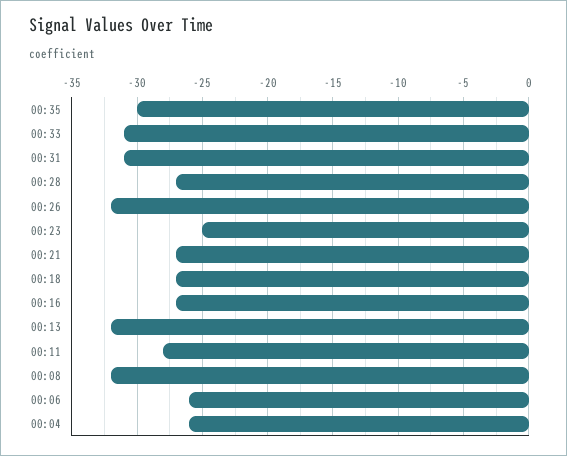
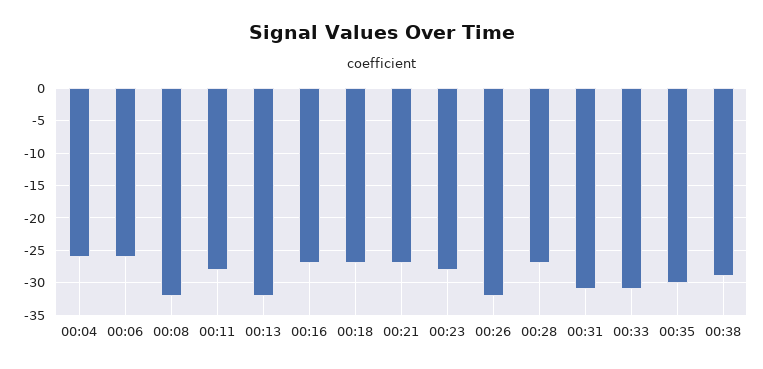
00:23: -25 -> -28
00:38: none -> -29

